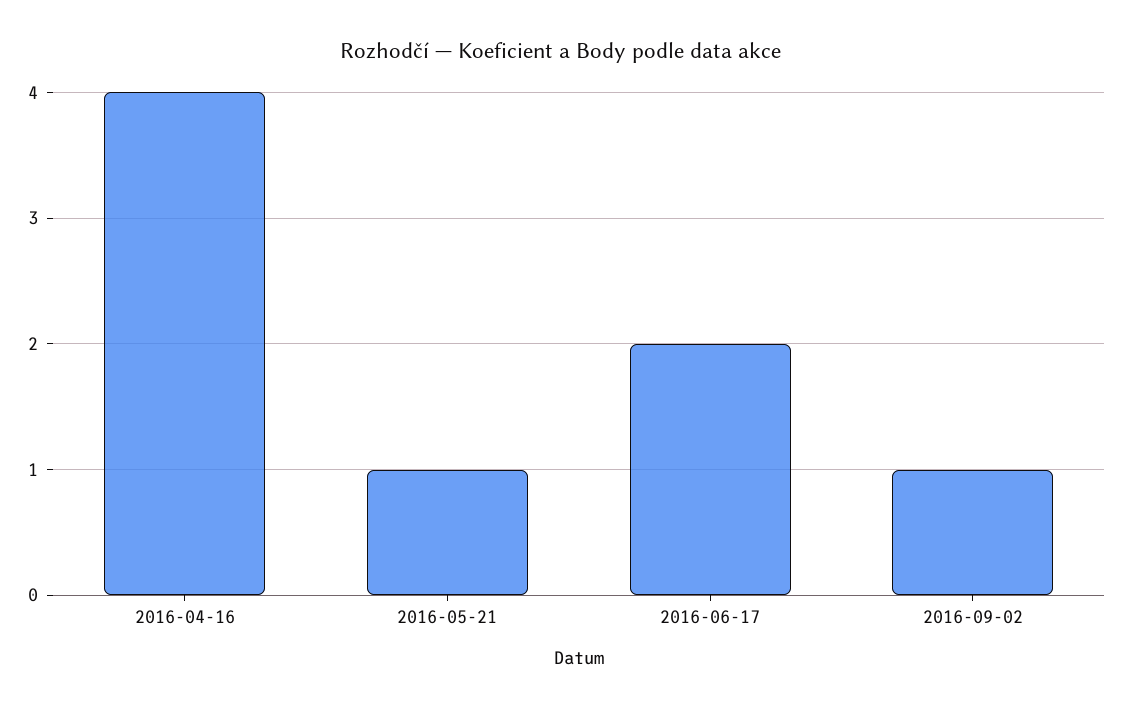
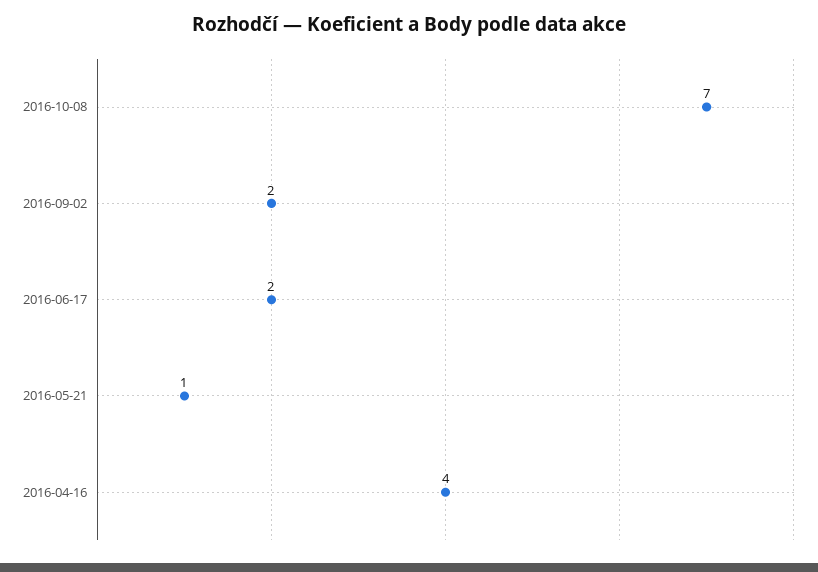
2016-09-02: 1 -> 2
2016-10-08: none -> 7

